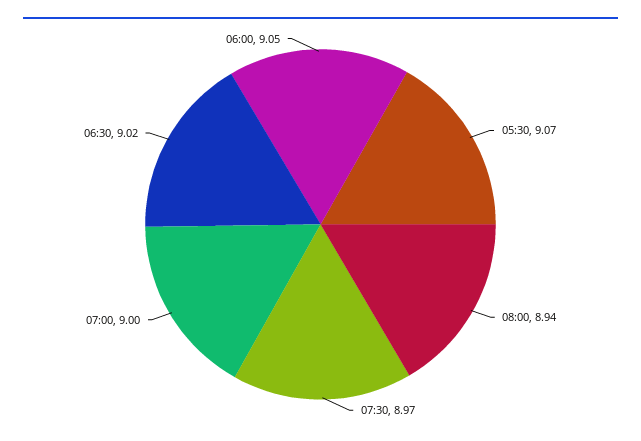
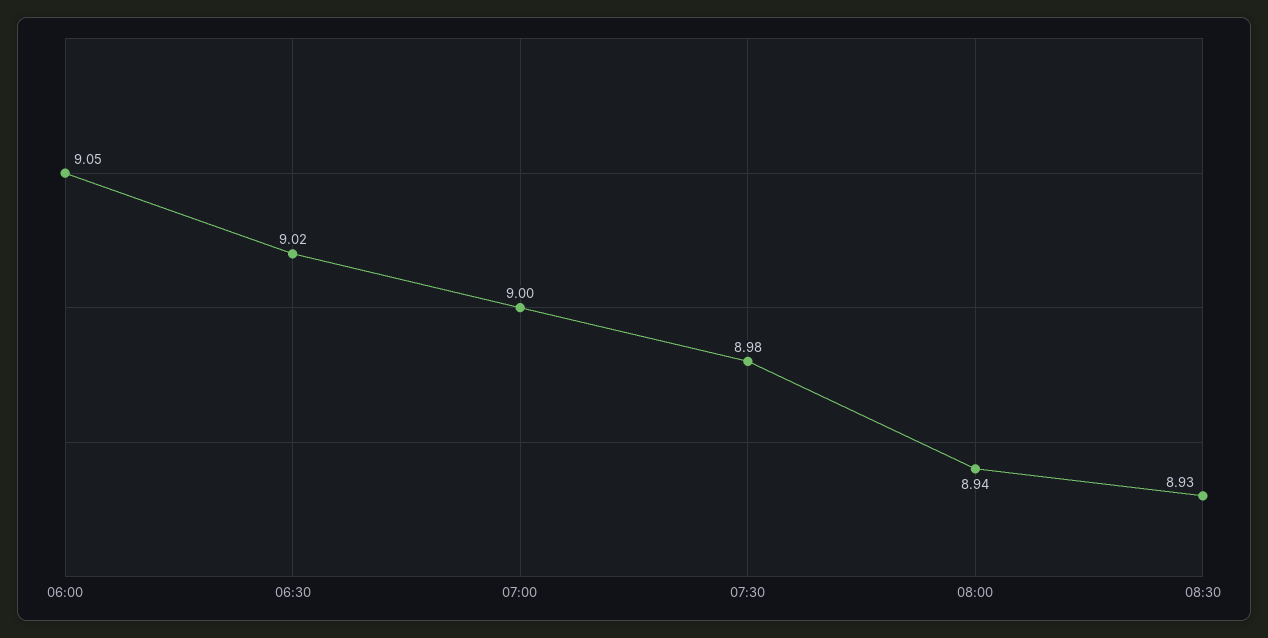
05:30: 9.07 -> none
07:30: 8.97 -> 8.98
08:30: none -> 8.93

